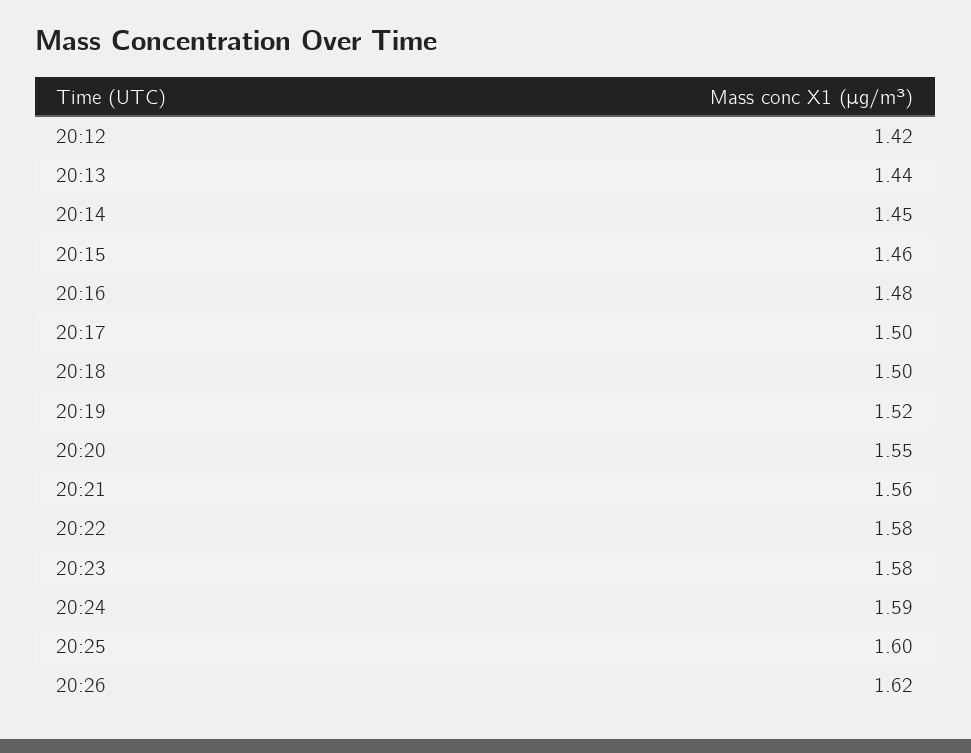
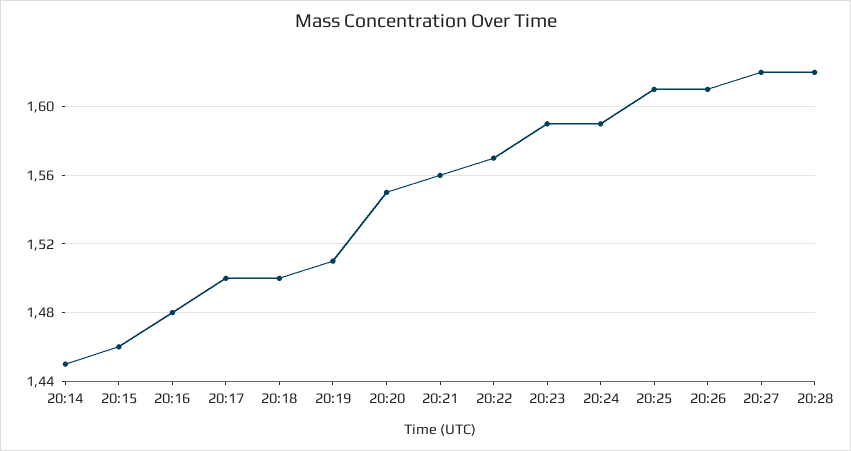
20:12: 1.42 -> none
20:13: 1.44 -> none
20:19: 1.52 -> 1.51
20:22: 1.58 -> 1.57
20:23: 1.58 -> 1.59
20:25: 1.6 -> 1.61
20:26: 1.62 -> 1.61
20:27: none -> 1.62
20:28: none -> 1.62

